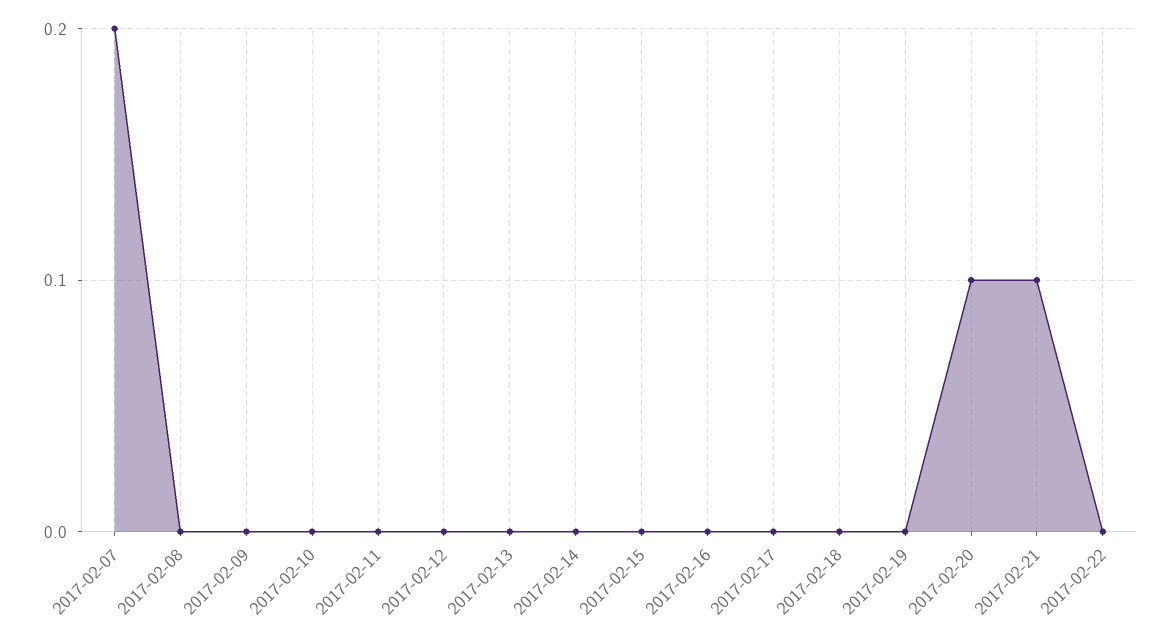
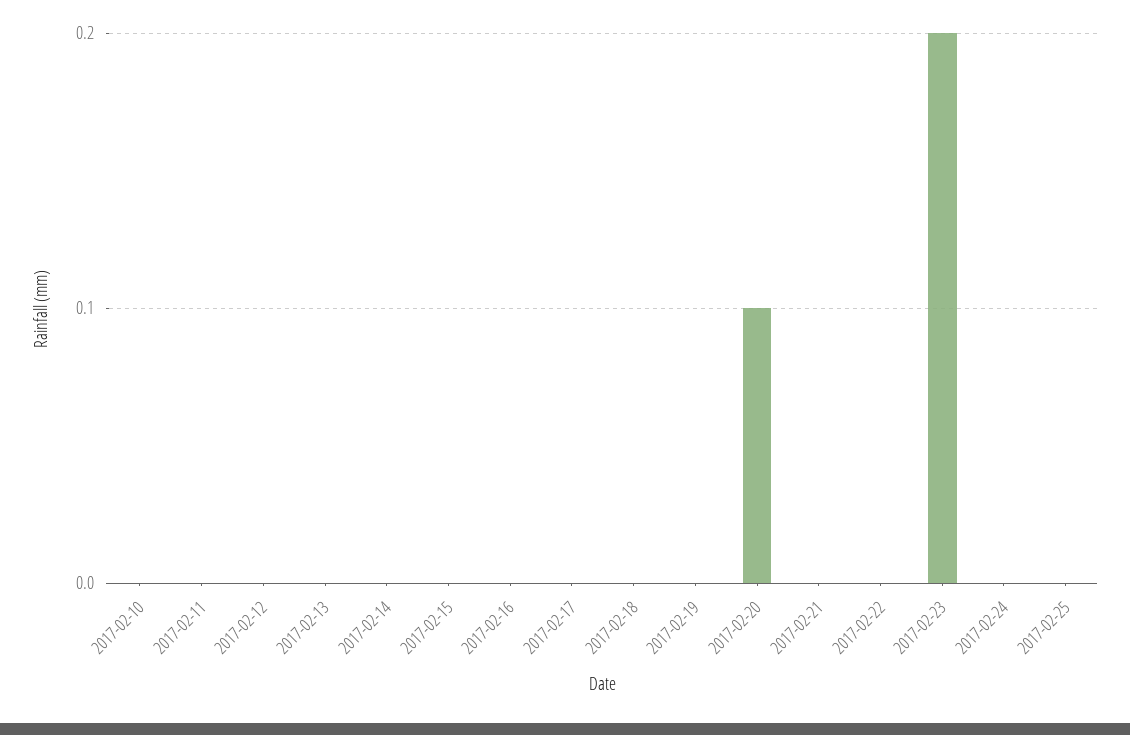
2017-02-07: 0.2 -> none
2017-02-08: 0 -> none
2017-02-09: 0 -> none
2017-02-21: 0.1 -> 0
2017-02-23: none -> 0.2
2017-02-24: none -> 0
2017-02-25: none -> 0

